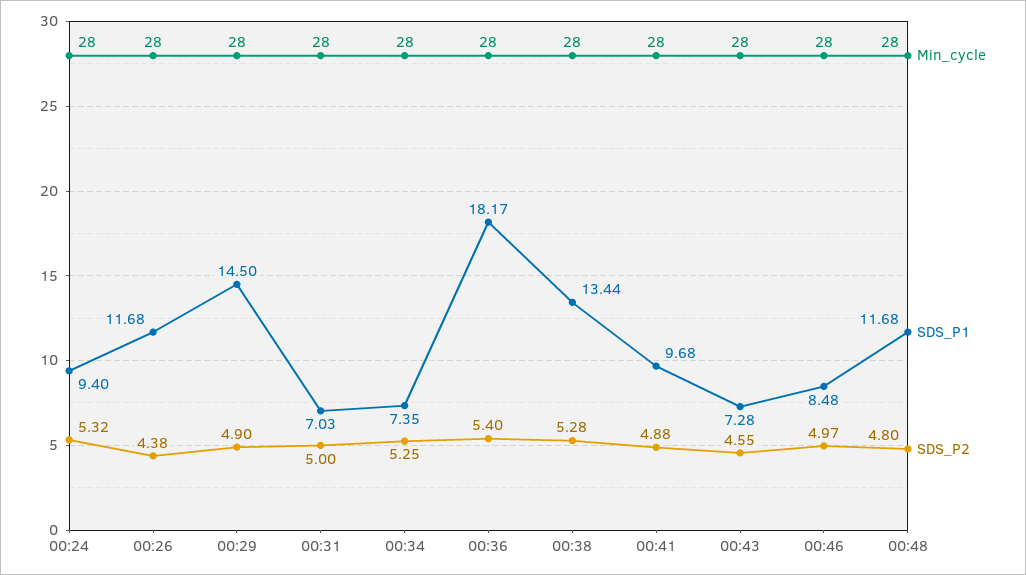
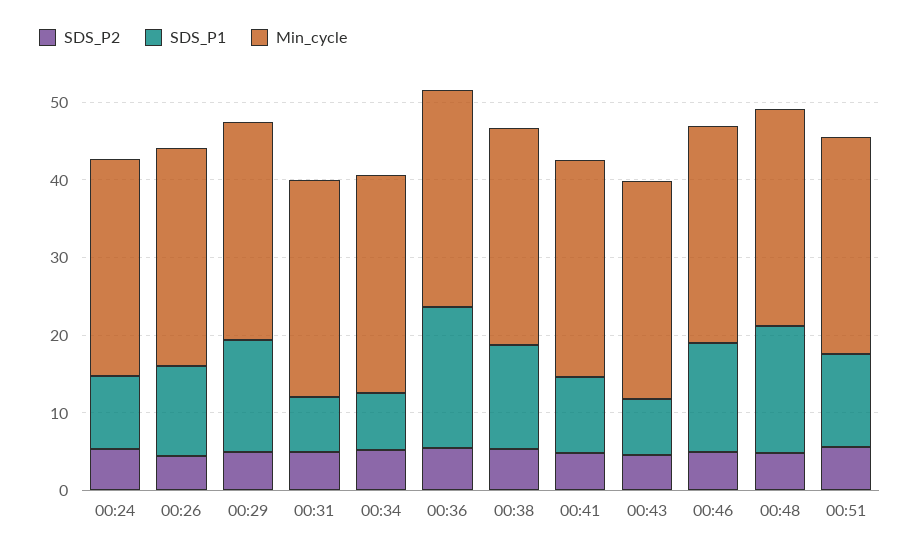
SDS_P1, 00:46: 8.48 -> 14
SDS_P1, 00:48: 11.68 -> 16
SDS_P2, 00:51: none -> 6
SDS_P1, 00:51: none -> 12
Min_cycle, 00:51: none -> 28

